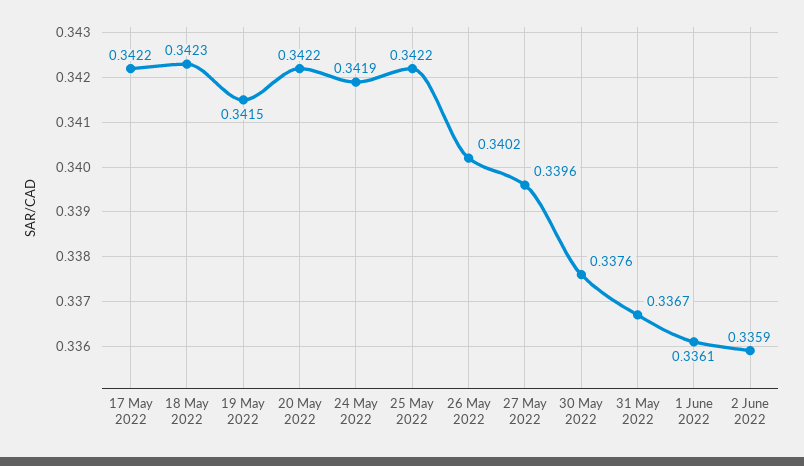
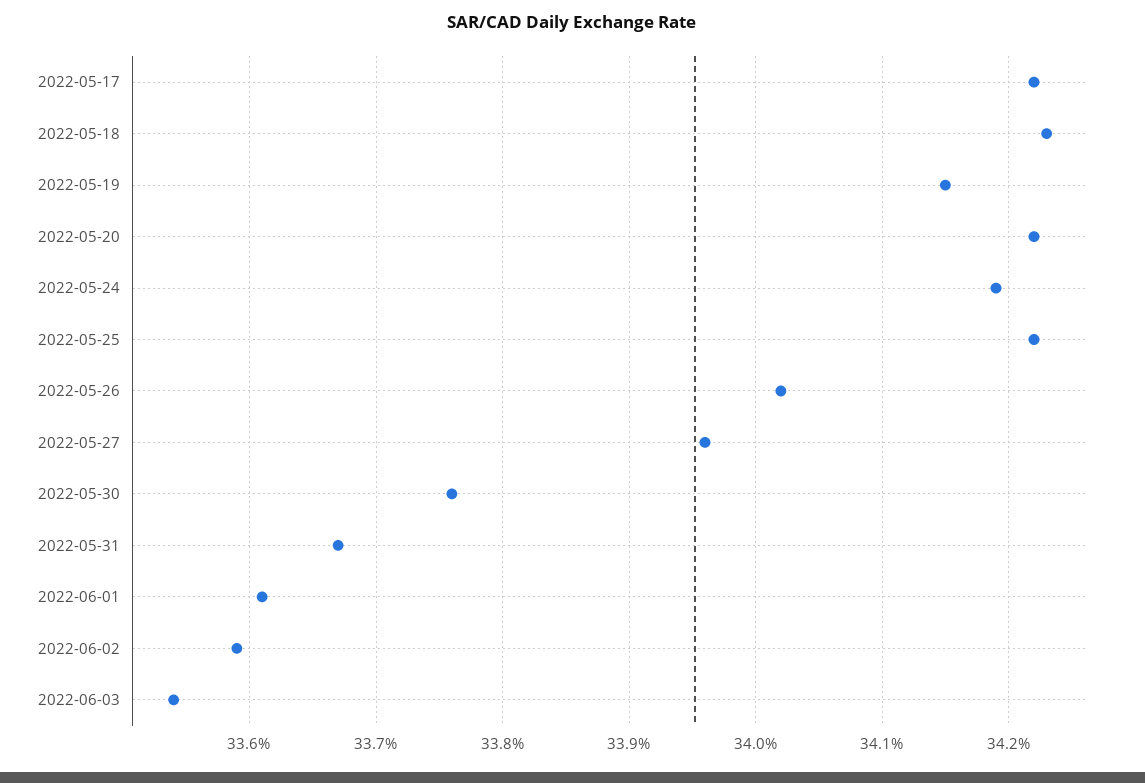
2022-06-03: none -> 0.3354

